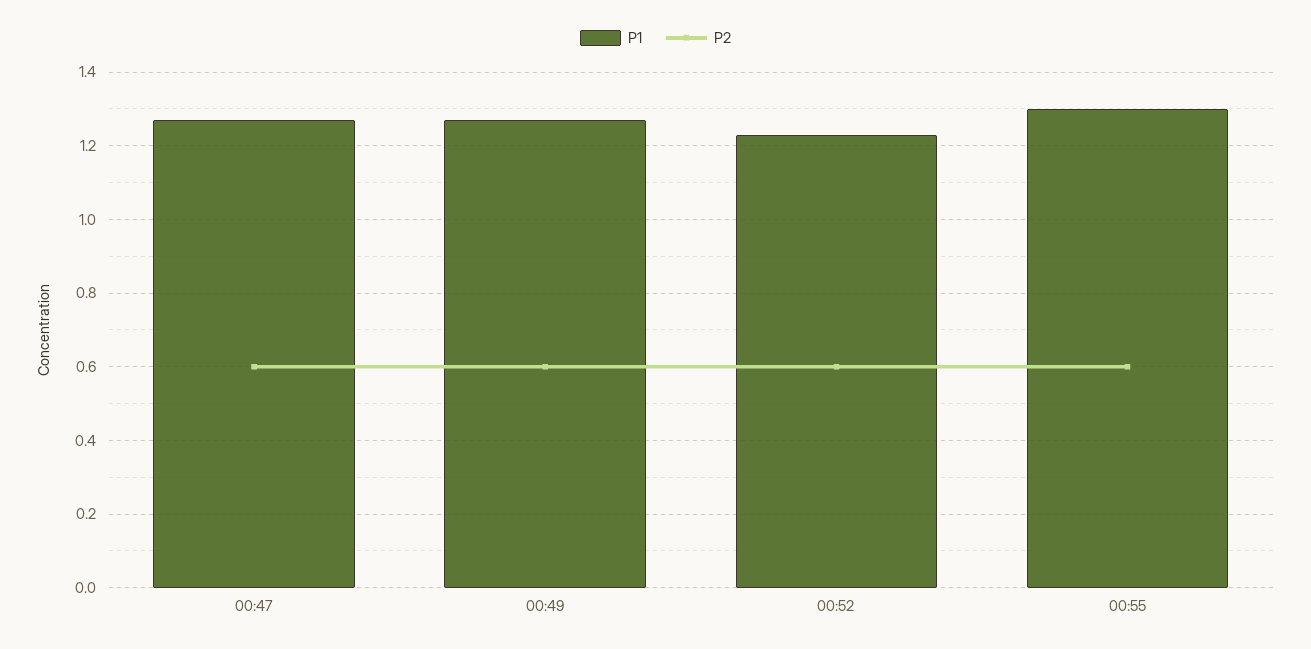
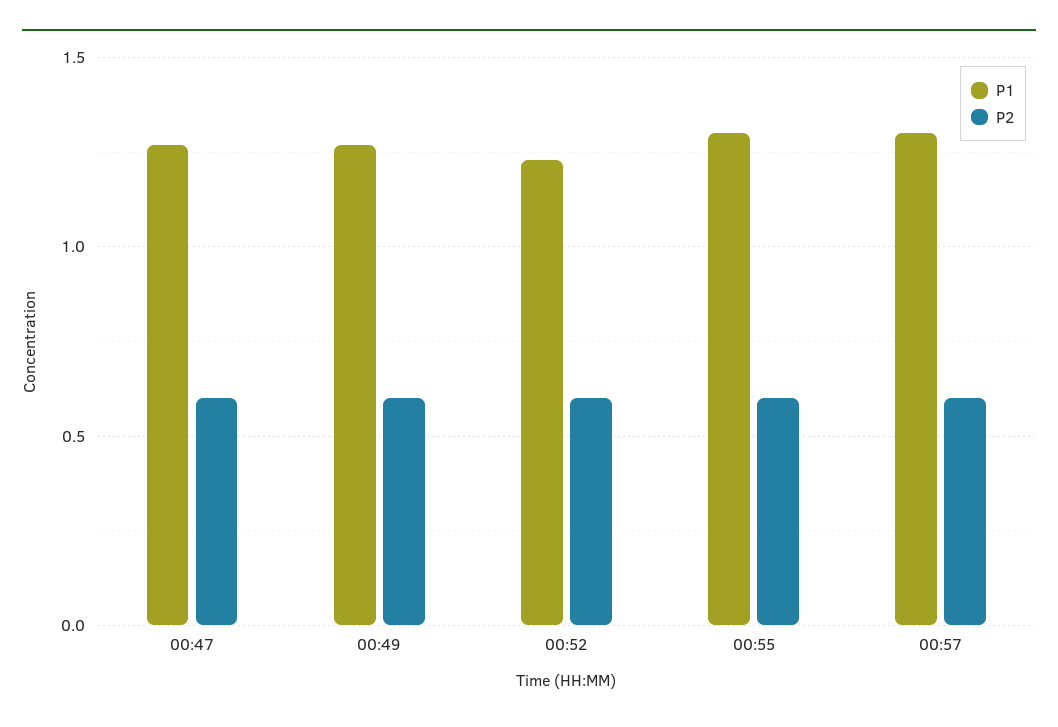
P1, 00:57: none -> 1.3
P2, 00:57: none -> 0.6

